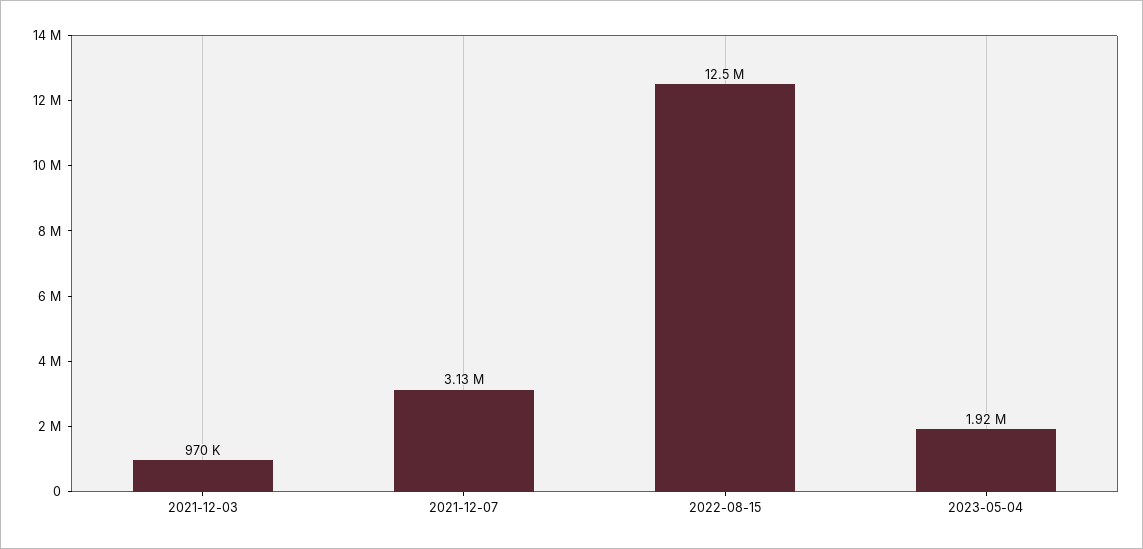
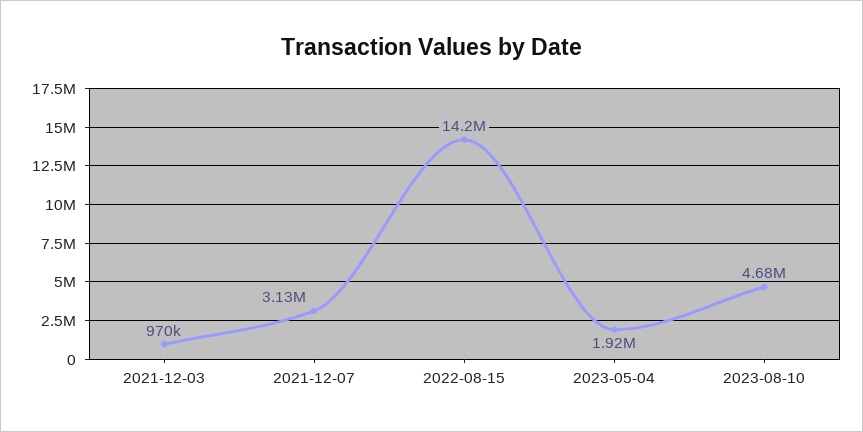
2022-08-15: 12500000 -> 14200000
2023-08-10: none -> 4680000

